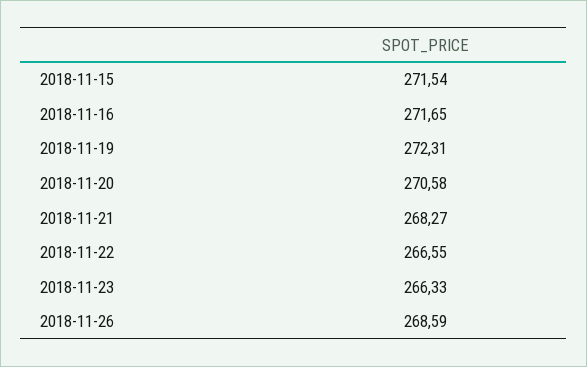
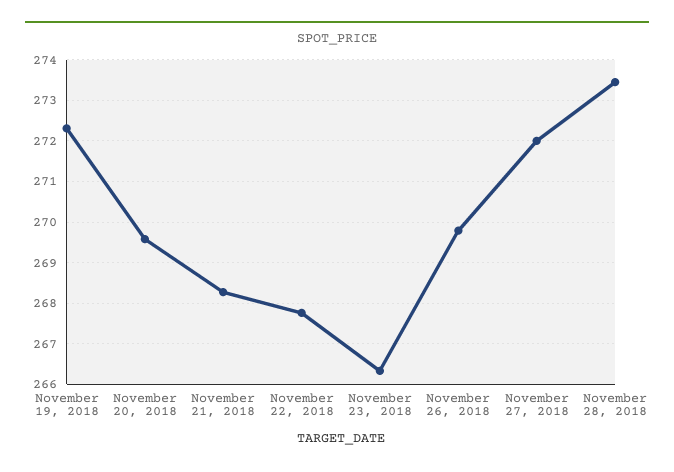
2018-11-15: 271.54 -> none
2018-11-16: 271.65 -> none
2018-11-20: 270.58 -> 269.6
2018-11-22: 266.55 -> 267.8
2018-11-26: 268.59 -> 269.8
November 27, 2018: none -> 272
November 28, 2018: none -> 273.4

